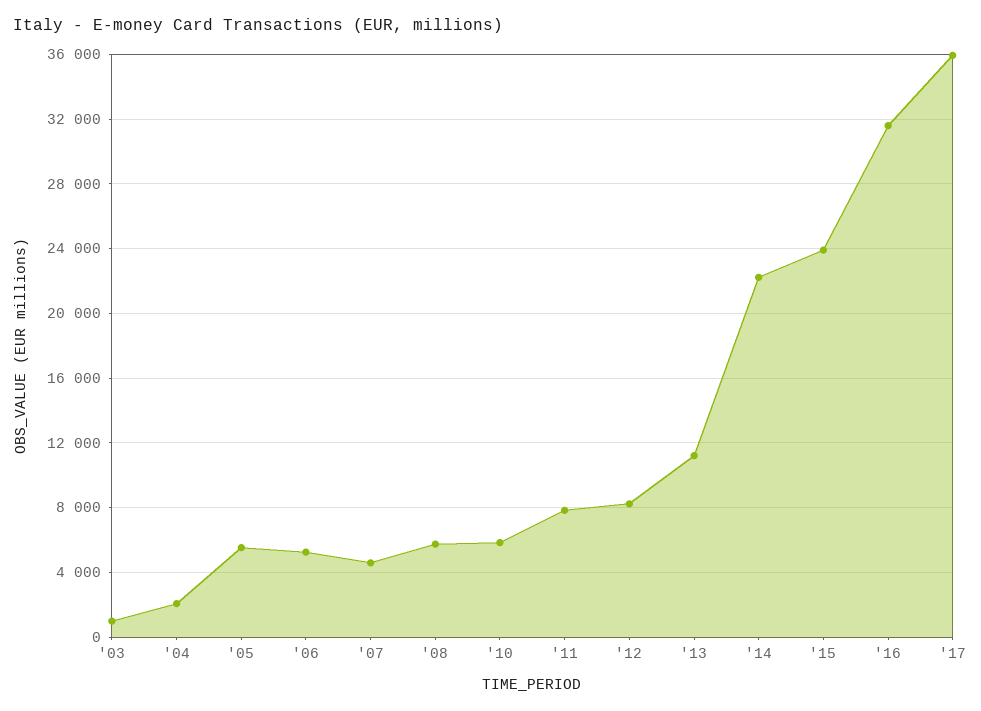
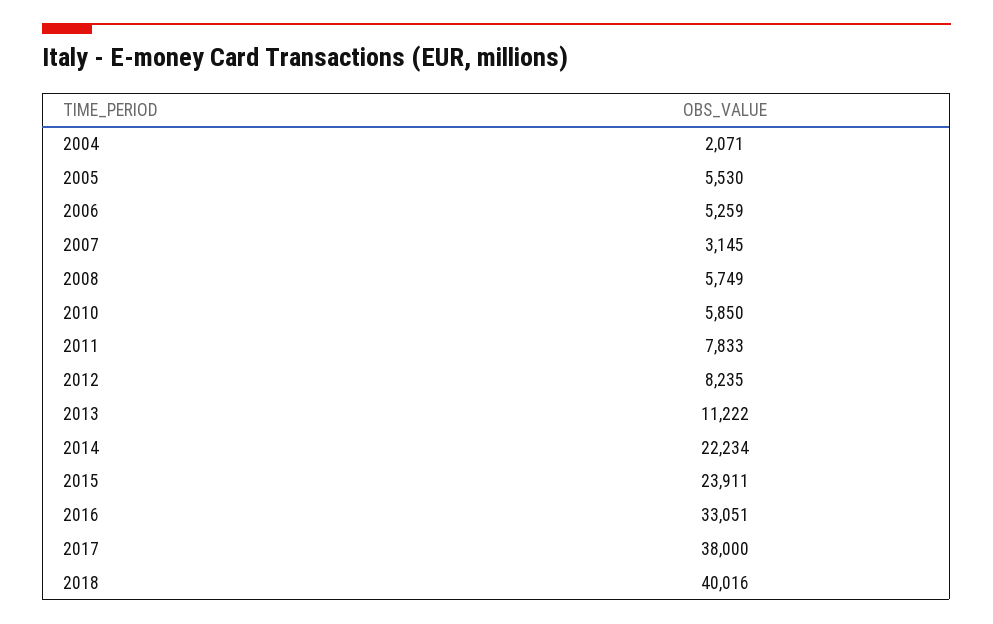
'03: 1000 -> none
'07: 4500 -> 3145
'16: 31500 -> 33051
'17: 36000 -> 38000
2018: none -> 40016

